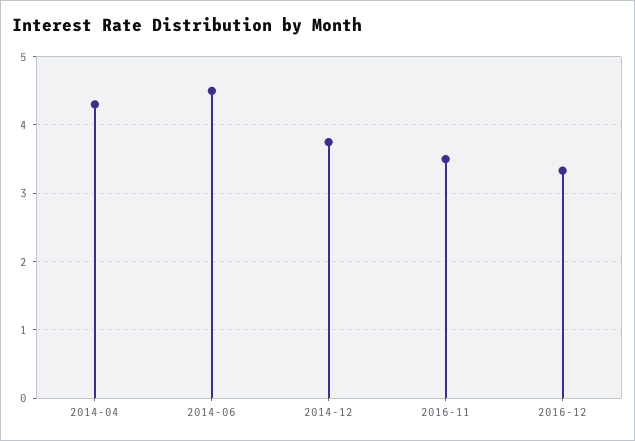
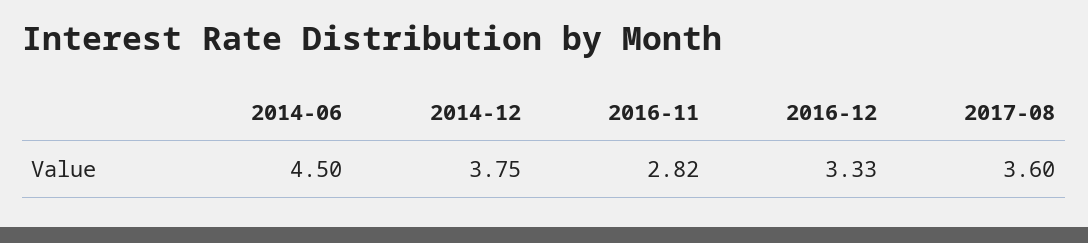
2014-04: 4.3 -> none
2016-11: 3.5 -> 2.82
2017-08: none -> 3.6

